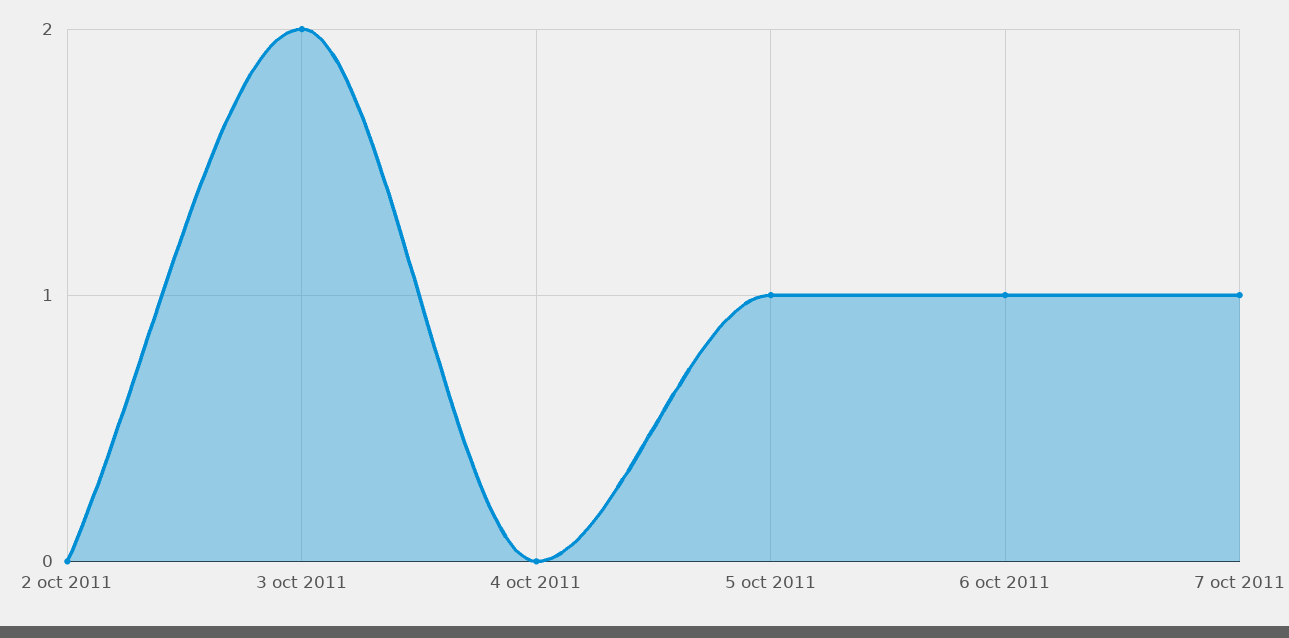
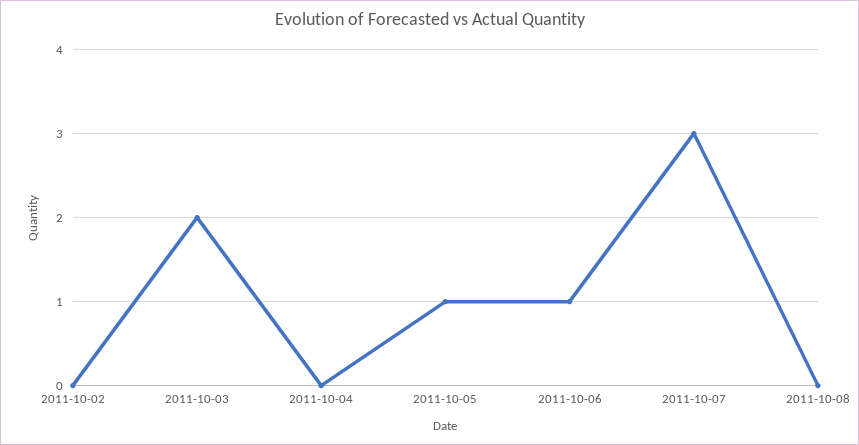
7 oct 2011: 1 -> 3
2011-10-08: none -> 0

